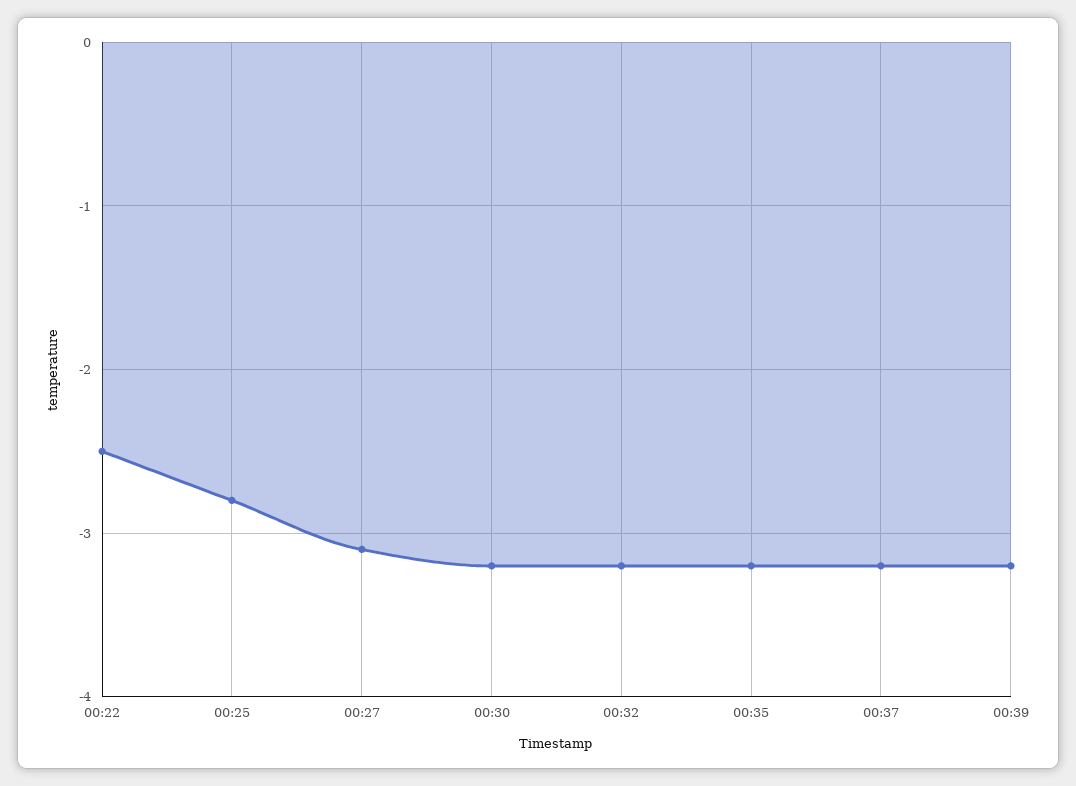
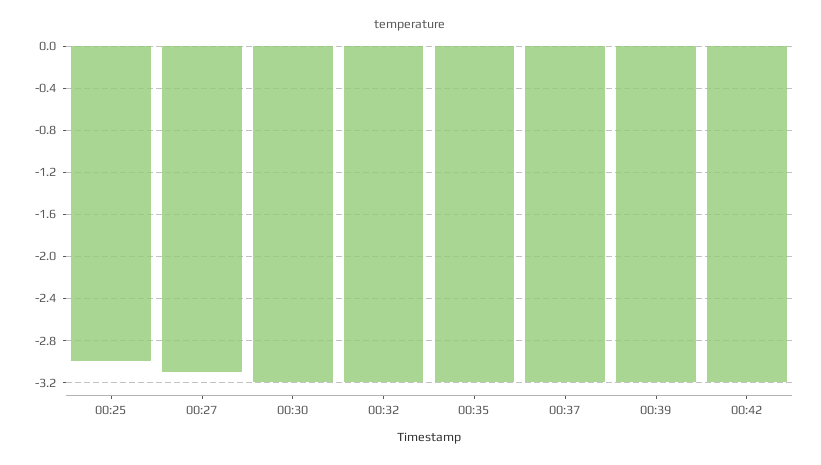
00:22: -2.5 -> none
00:25: -2.8 -> -3
00:42: none -> -3.2

